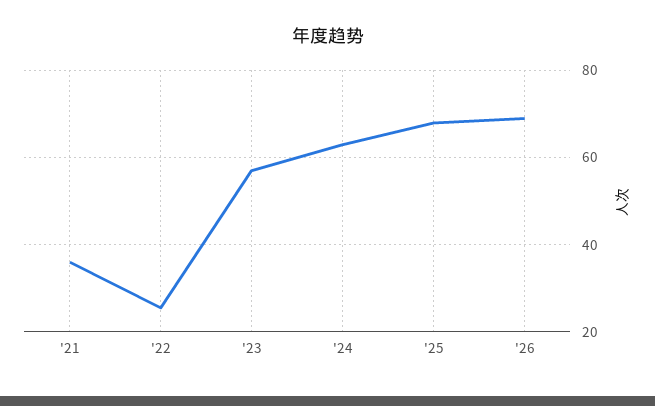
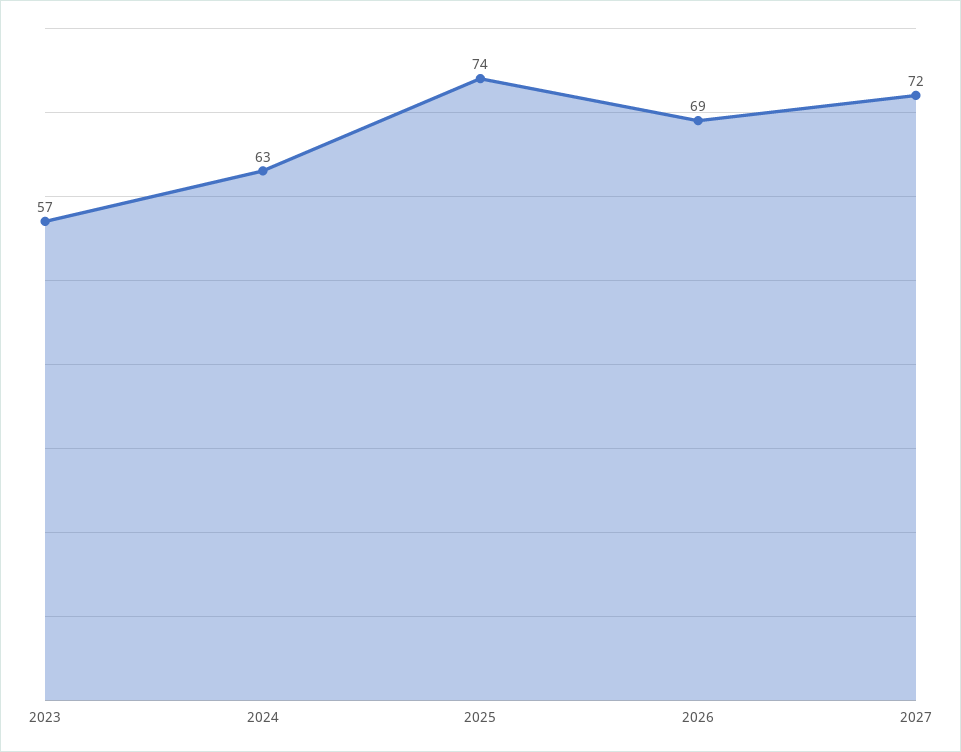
'21: 36 -> none
'22: 26 -> none
'25: 68 -> 74
2027: none -> 72

